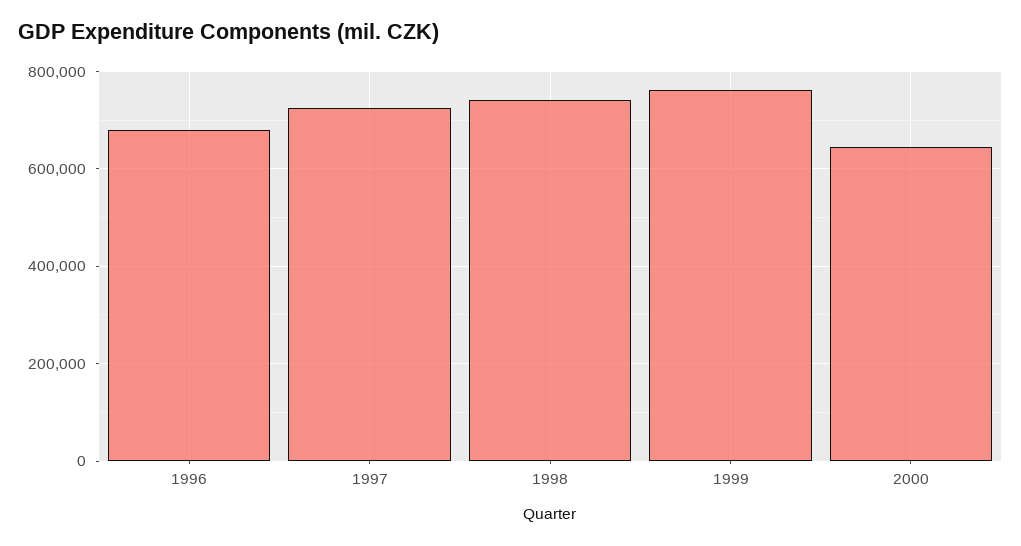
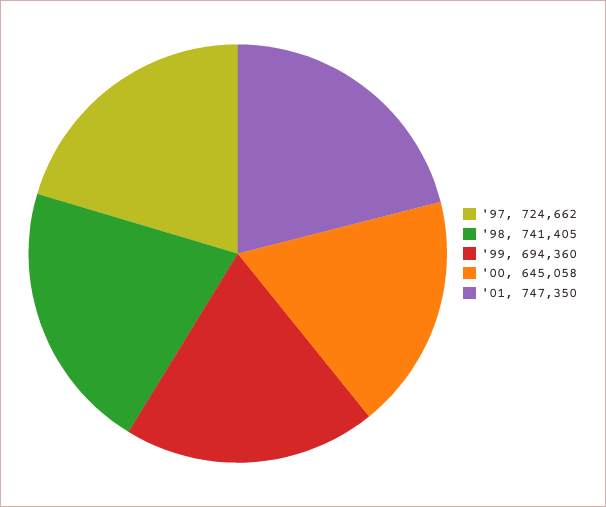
1996: 680000 -> none
1999: 760000 -> 694360
'01: none -> 747350

